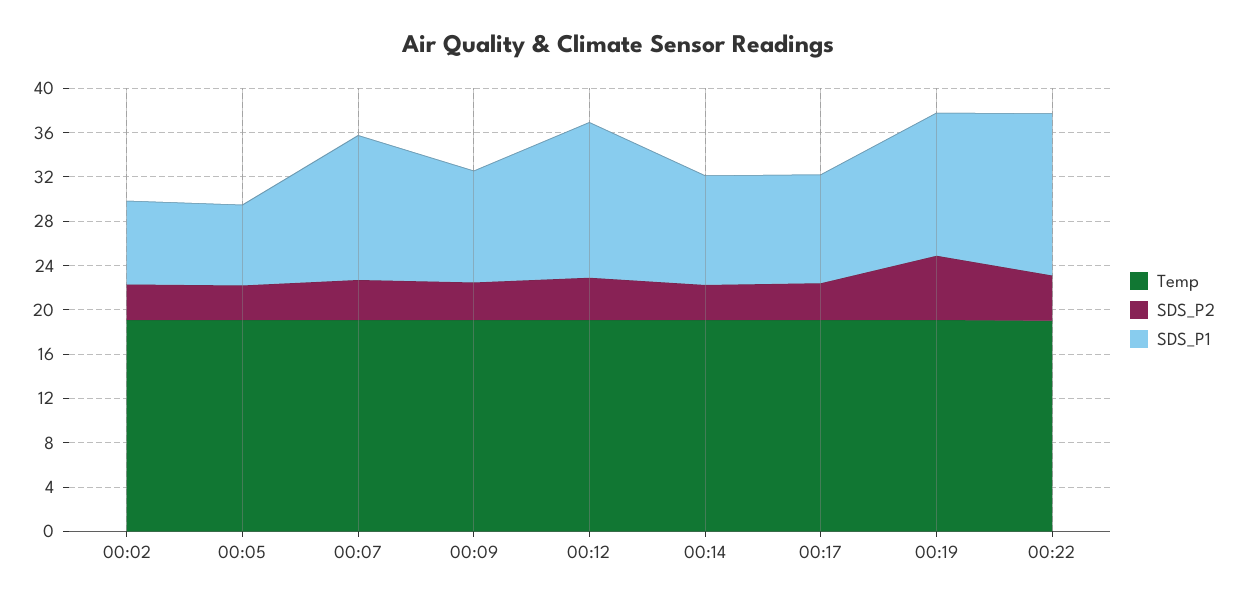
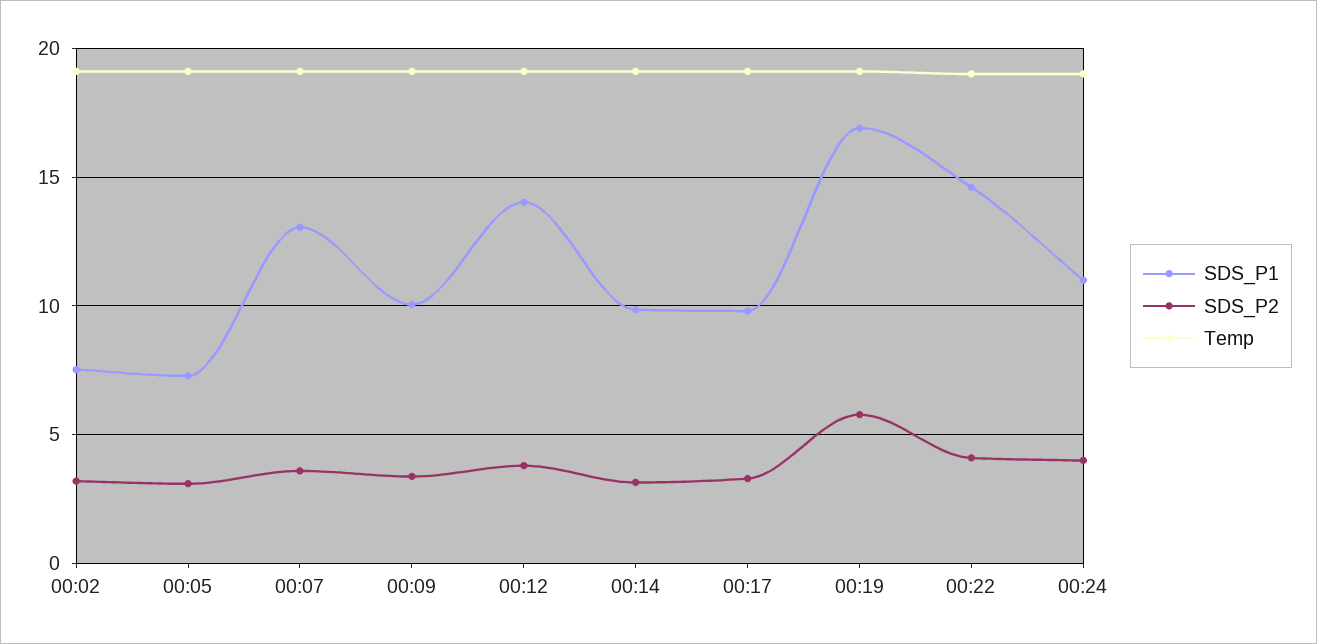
SDS_P1, 00:19: 13 -> 17
SDS_P1, 00:24: none -> 11
SDS_P2, 00:24: none -> 4
Temp, 00:24: none -> 19

